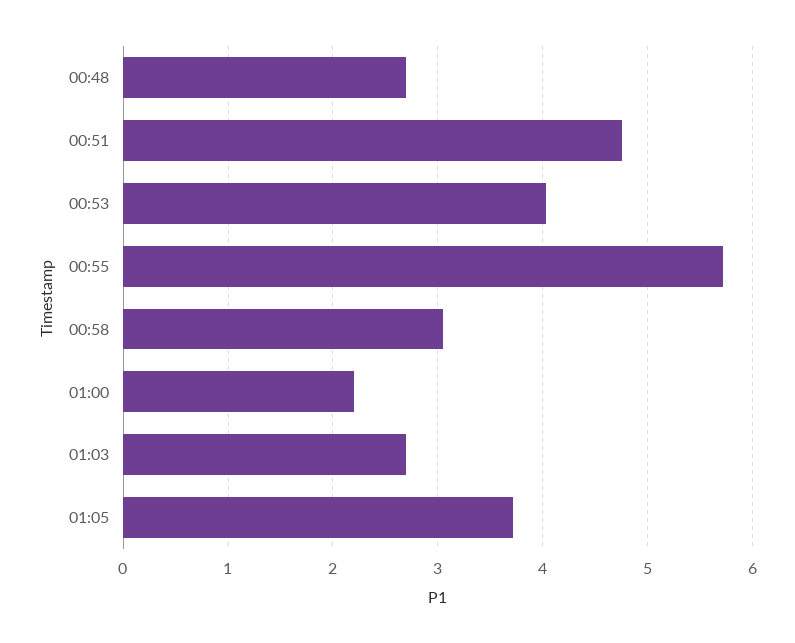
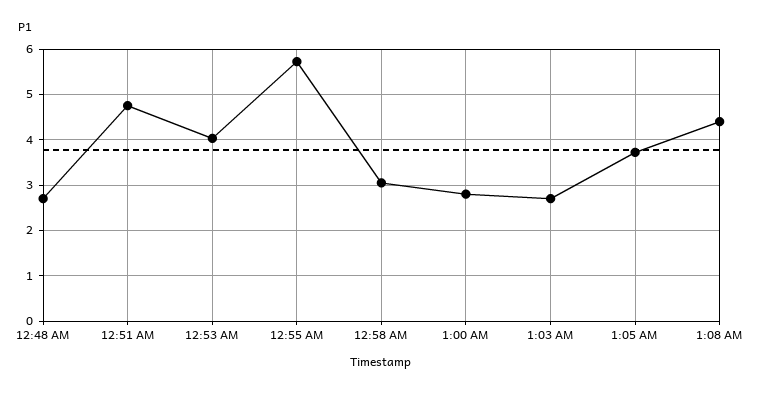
01:00: 2.2 -> 2.8
1:08 AM: none -> 4.4

